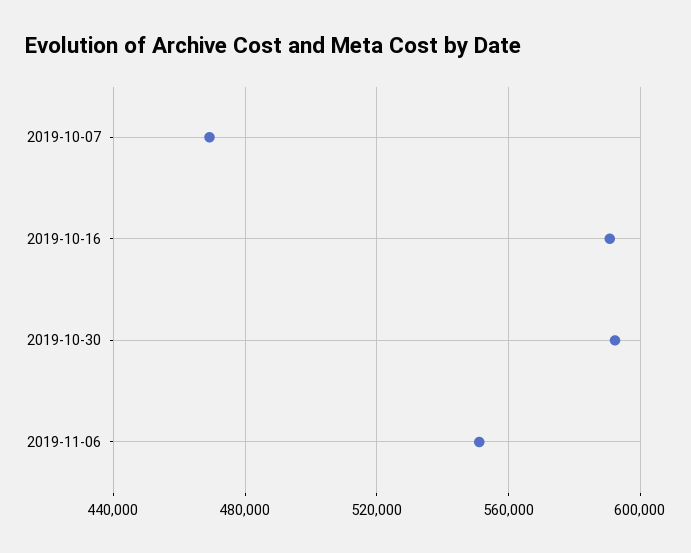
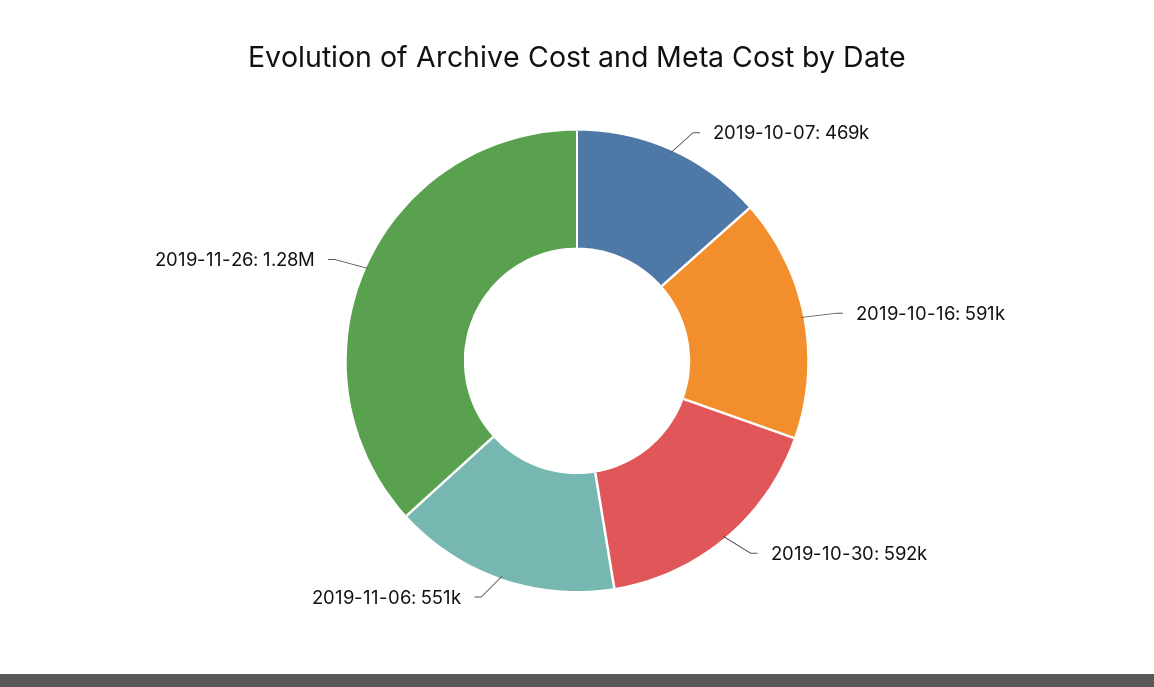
2019-11-26: none -> 1280000

